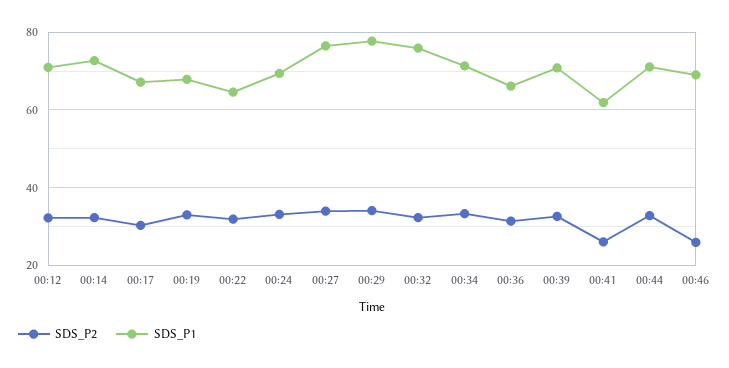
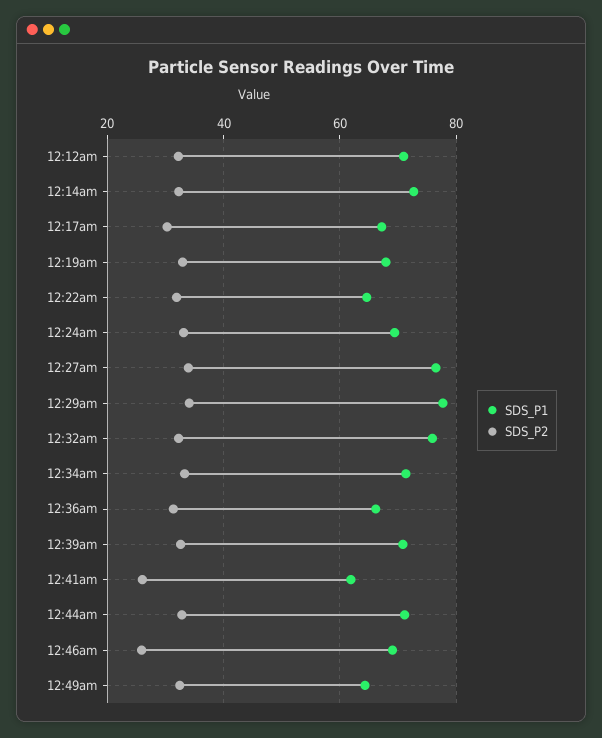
SDS_P1, 12:49am: none -> 64
SDS_P2, 12:49am: none -> 32

